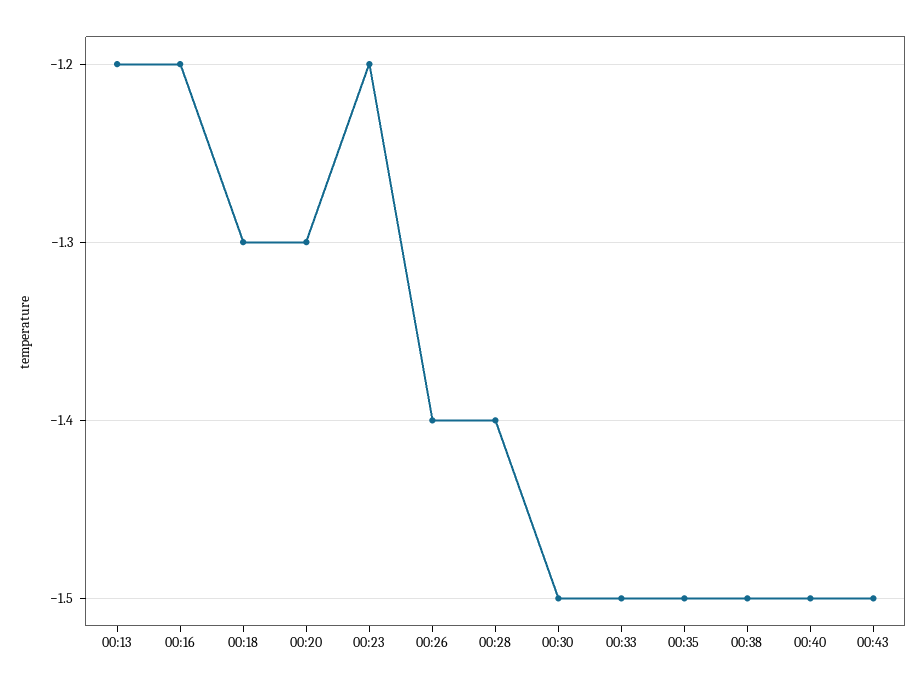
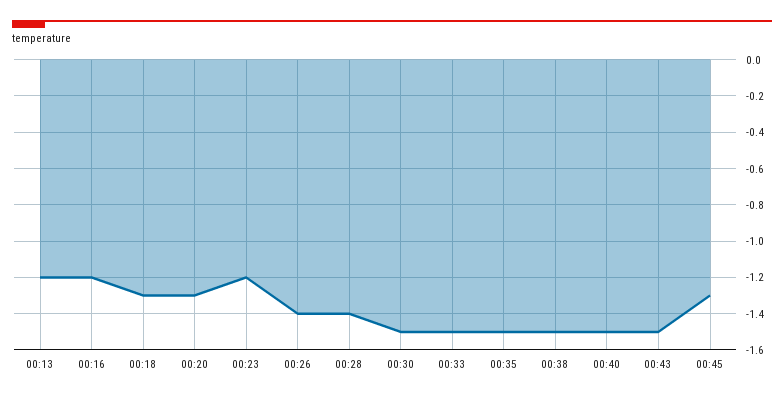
00:45: none -> -1.3

